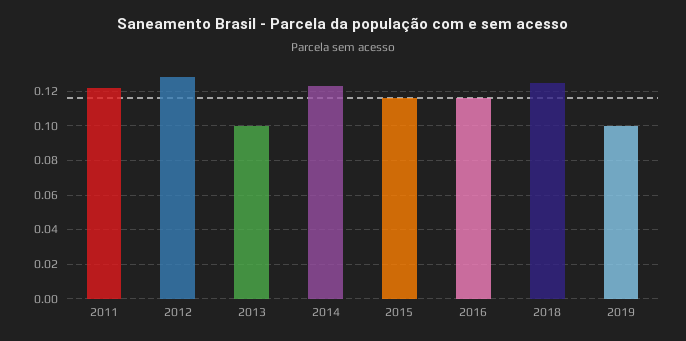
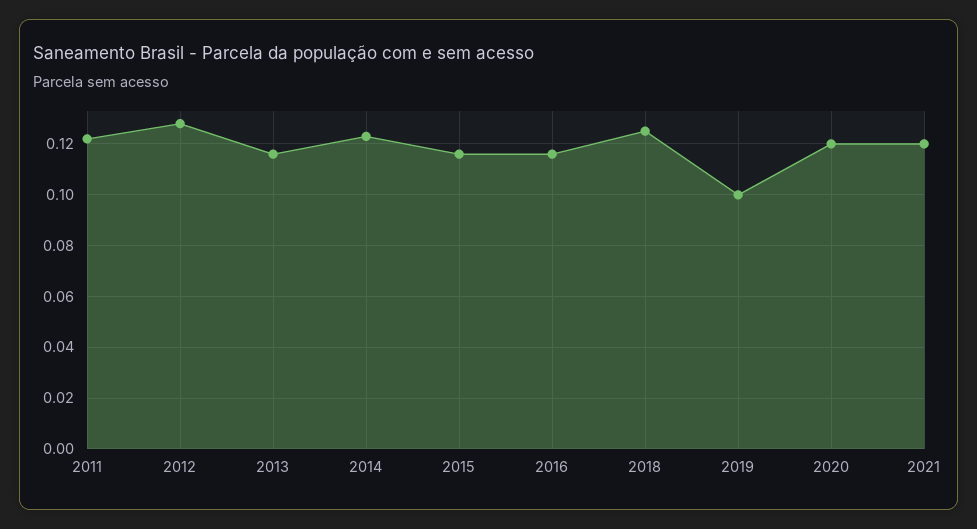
2013: 0.1 -> 0.115
2020: none -> 0.12
2021: none -> 0.12

